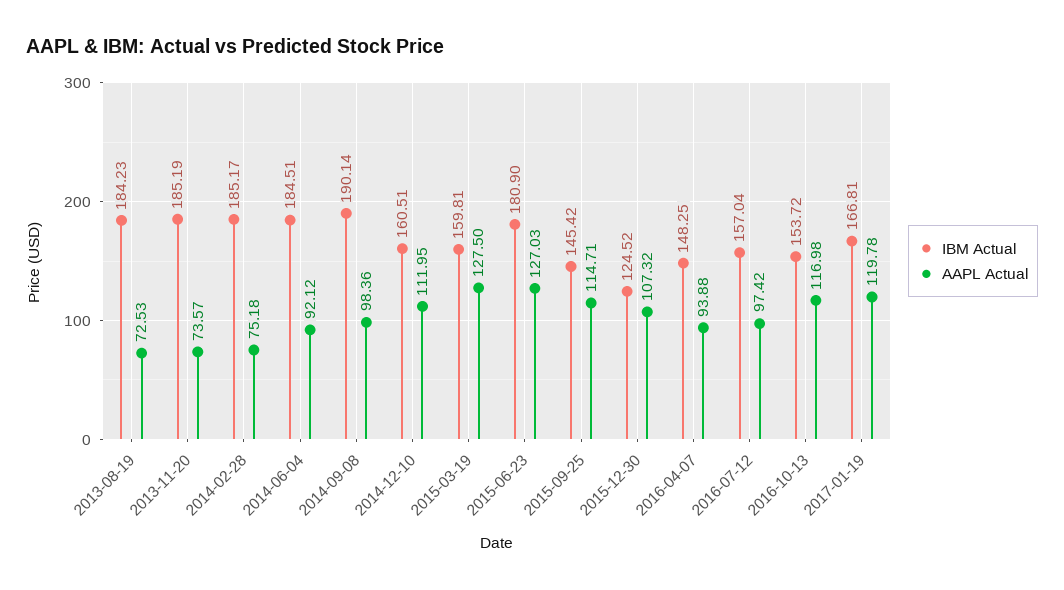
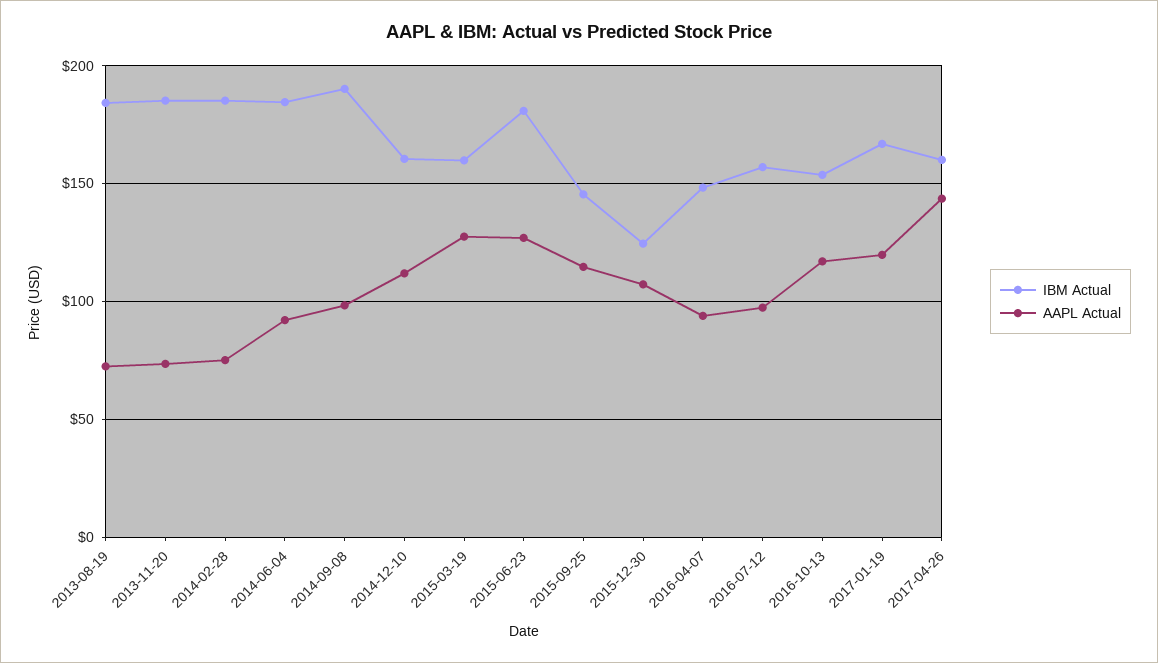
IBM Actual, 2017-04-26: none -> 160
AAPL Actual, 2017-04-26: none -> 145

